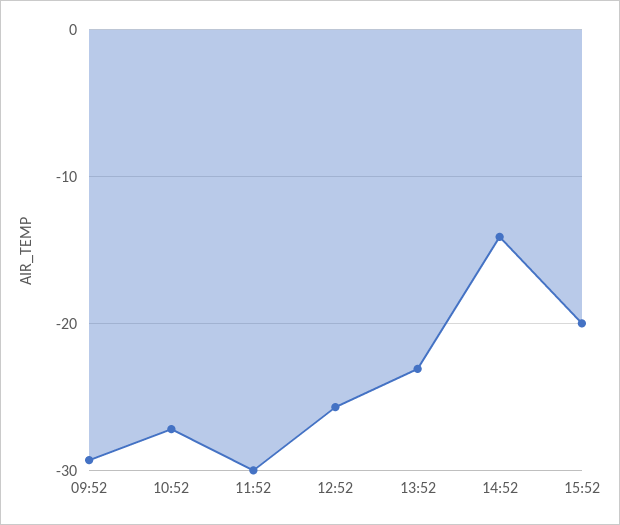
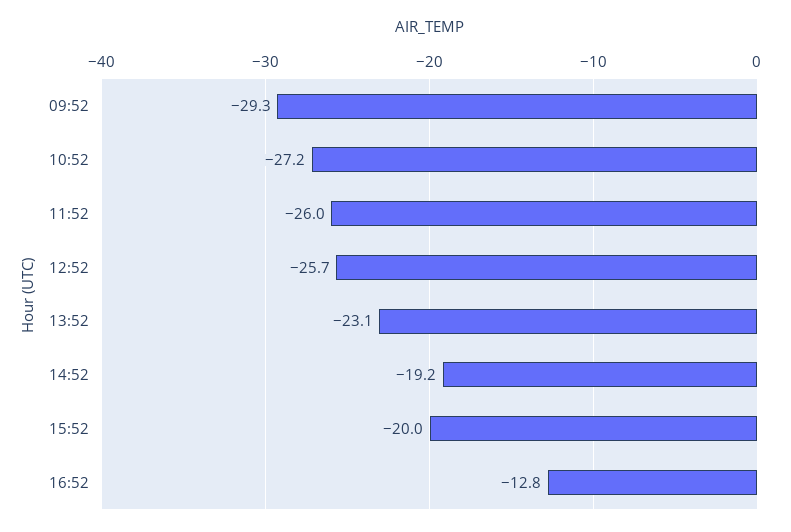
11:52: -30 -> -26
14:52: -14 -> -19.2
16:52: none -> -12.8

